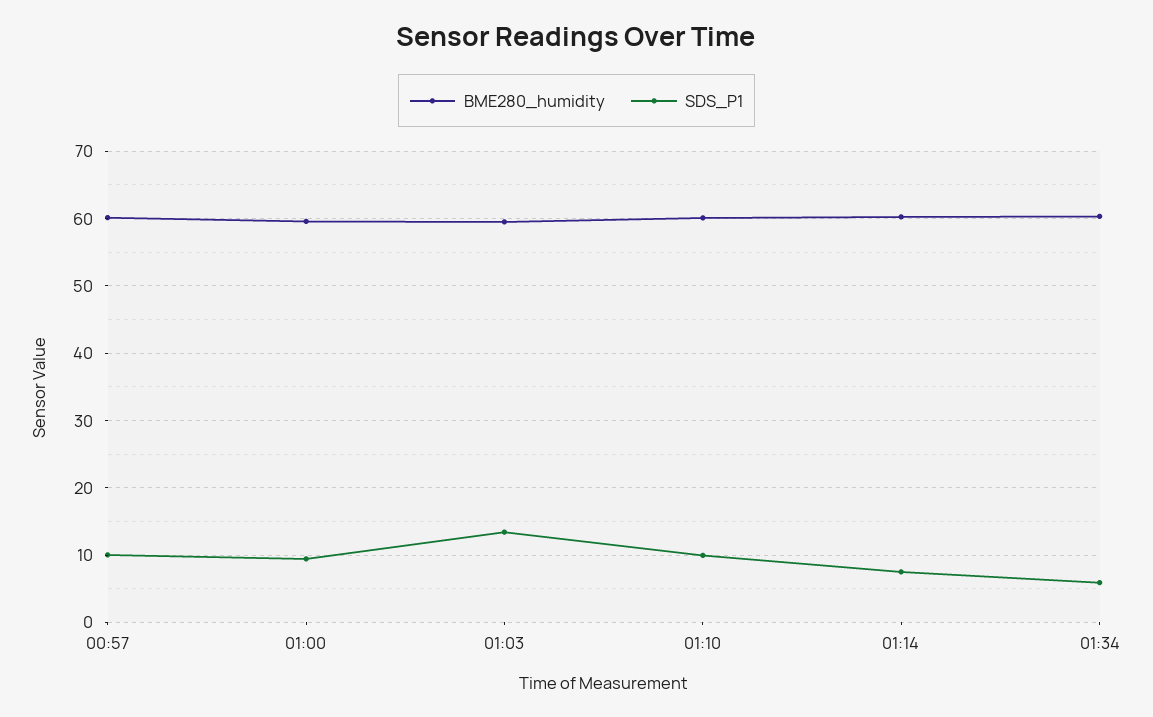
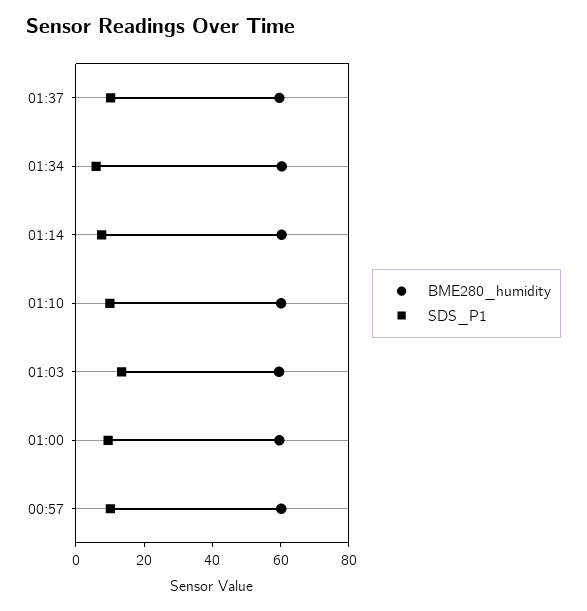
BME280_humidity, 01:37: none -> 60
SDS_P1, 01:37: none -> 10

